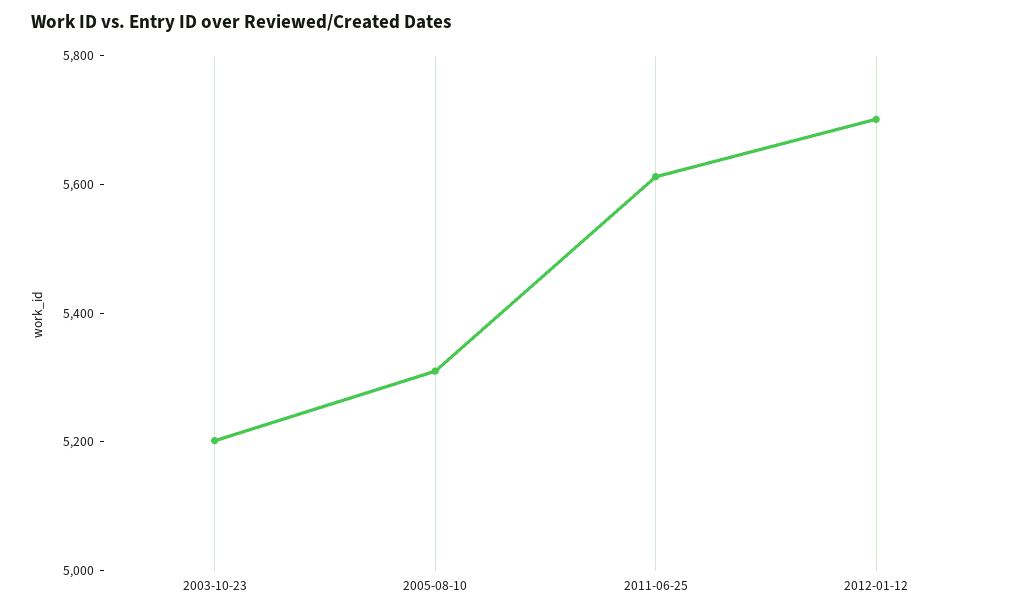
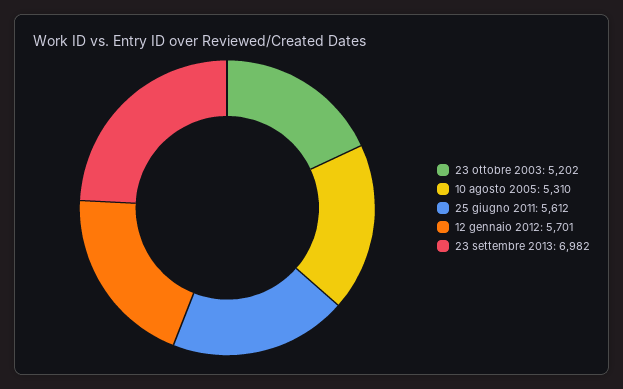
23 settembre 2013: none -> 6982

